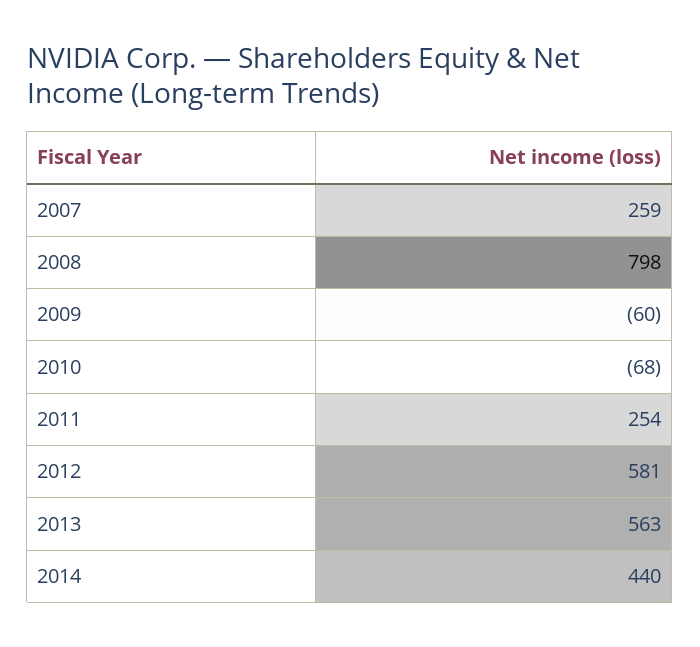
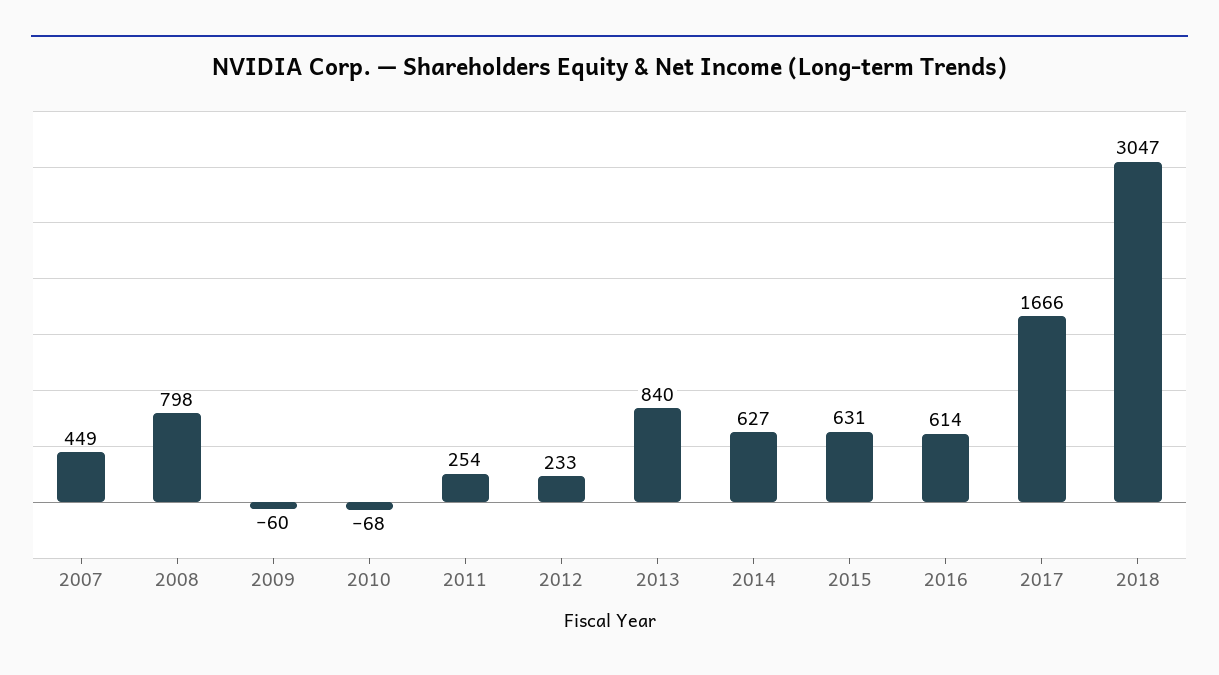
2007: 259 -> 449
2012: 581 -> 233
2013: 563 -> 840
2014: 440 -> 627
2015: none -> 631
2016: none -> 614
2017: none -> 1666
2018: none -> 3047

